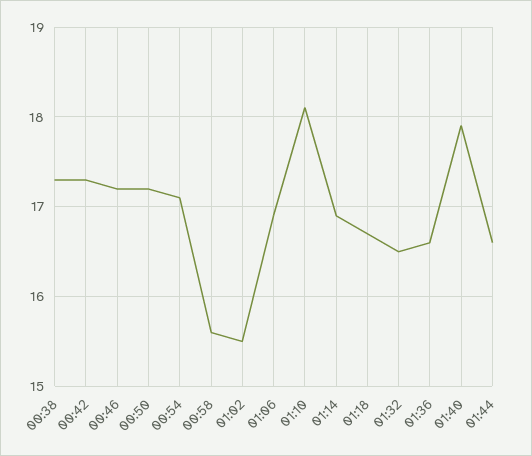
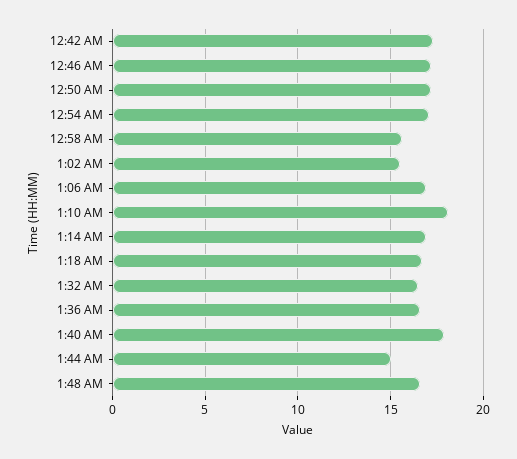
00:38: 17.3 -> none
01:44: 16.6 -> 15
1:48 AM: none -> 16.5

